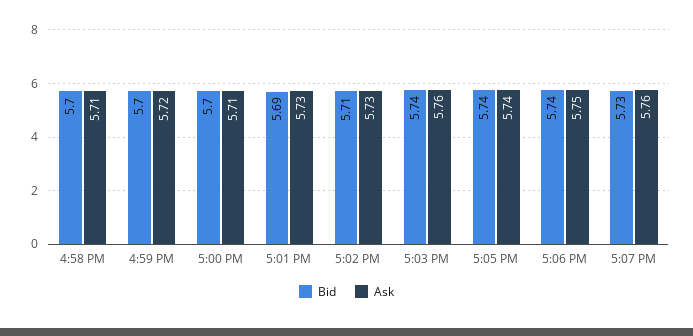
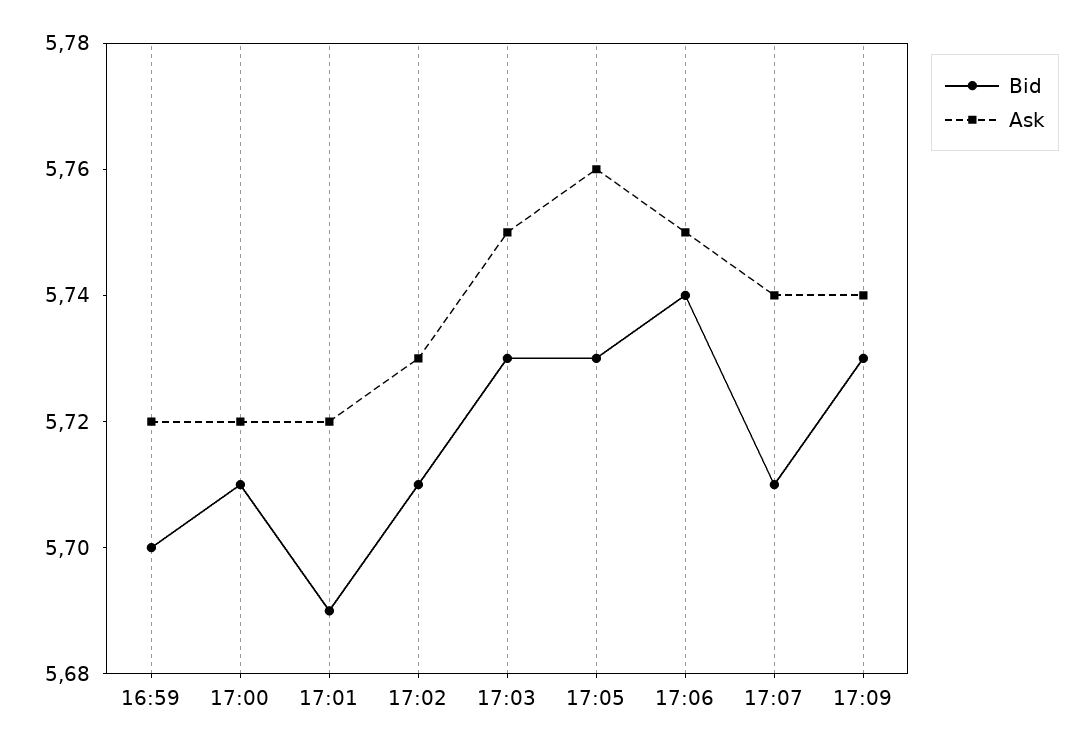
Bid, 4:58 PM: 5.7 -> none
Ask, 4:58 PM: 5.71 -> none
Bid, 5:00 PM: 5.7 -> 5.71
Ask, 5:00 PM: 5.71 -> 5.72
Ask, 5:01 PM: 5.73 -> 5.72
Bid, 5:03 PM: 5.74 -> 5.73
Ask, 5:03 PM: 5.76 -> 5.75
Bid, 5:05 PM: 5.74 -> 5.73
Ask, 5:05 PM: 5.74 -> 5.76
Bid, 5:07 PM: 5.73 -> 5.71
Ask, 5:07 PM: 5.76 -> 5.74
Bid, 17:09: none -> 5.73
Ask, 17:09: none -> 5.74

